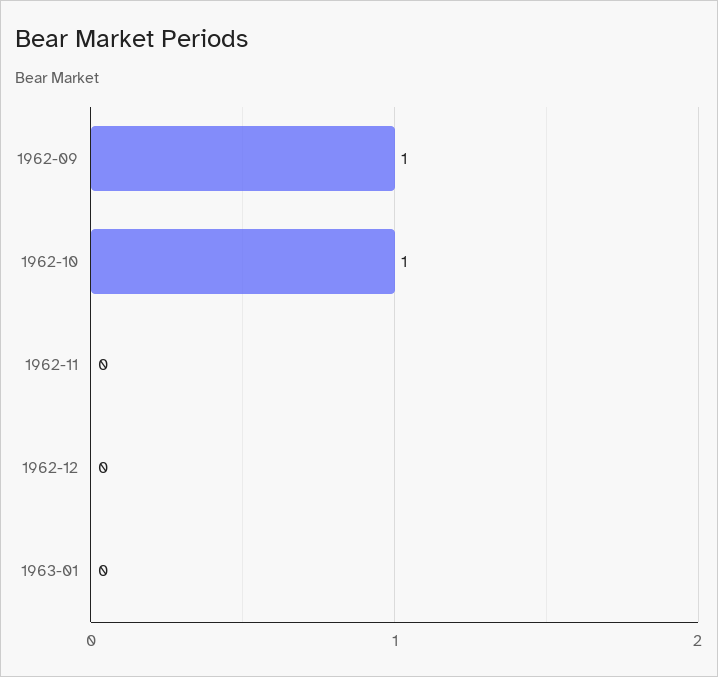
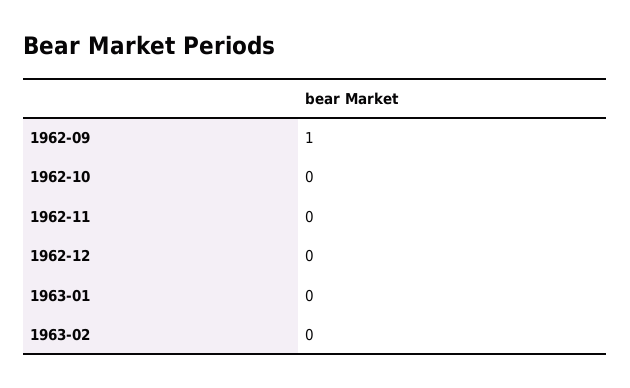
1962-10: 1 -> 0
1963-02: none -> 0

